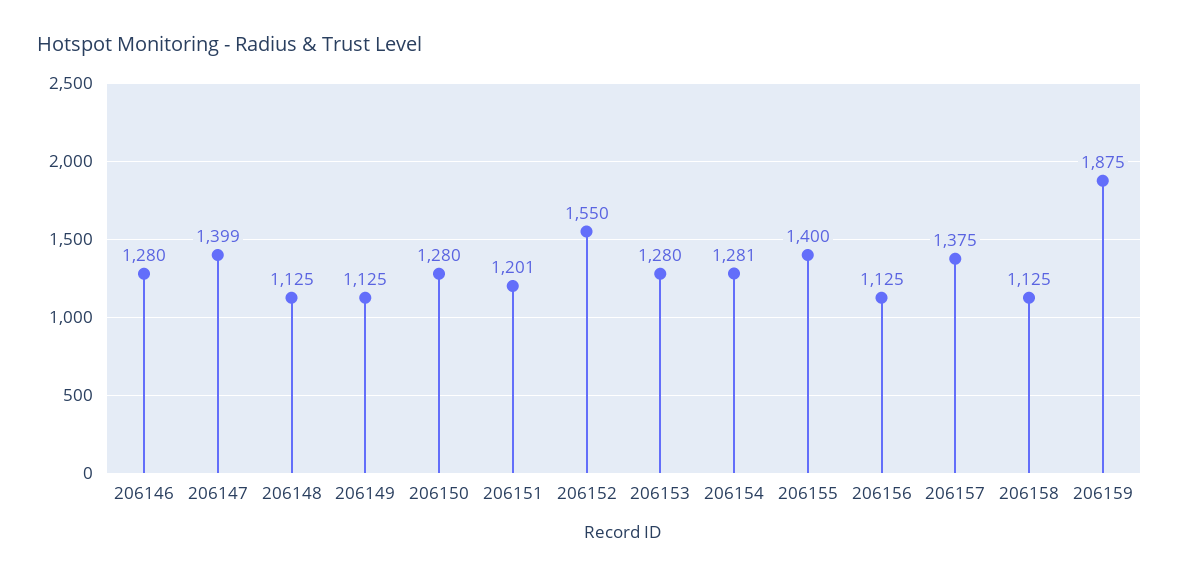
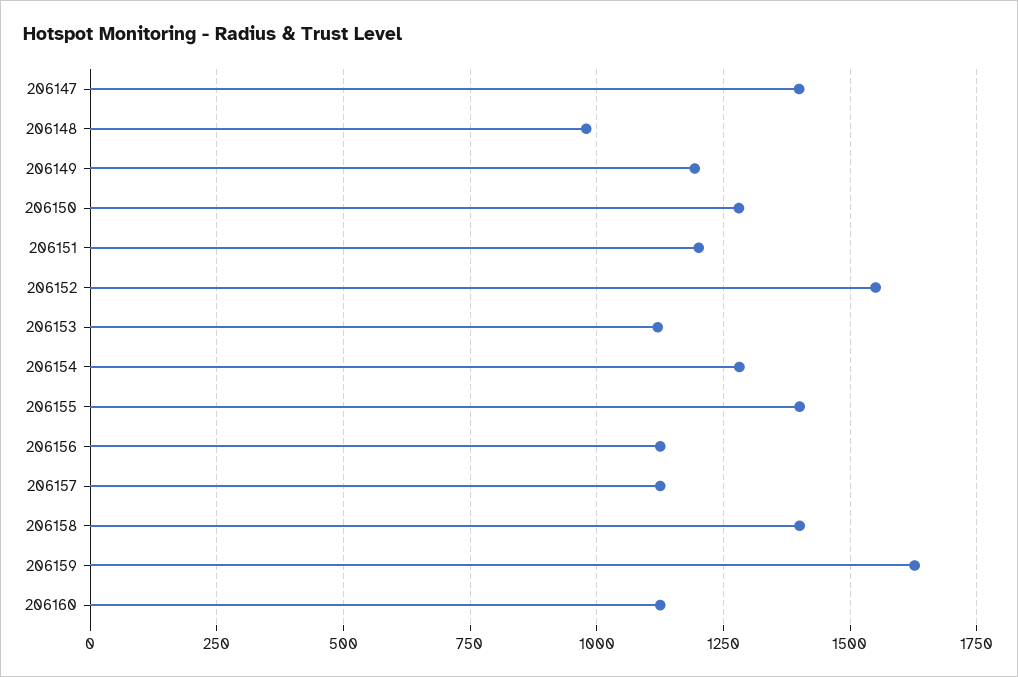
206146: 1280 -> none
206148: 1125 -> 975
206149: 1125 -> 1200
206153: 1280 -> 1125
206157: 1375 -> 1125
206158: 1125 -> 1400
206159: 1875 -> 1625
206160: none -> 1125

